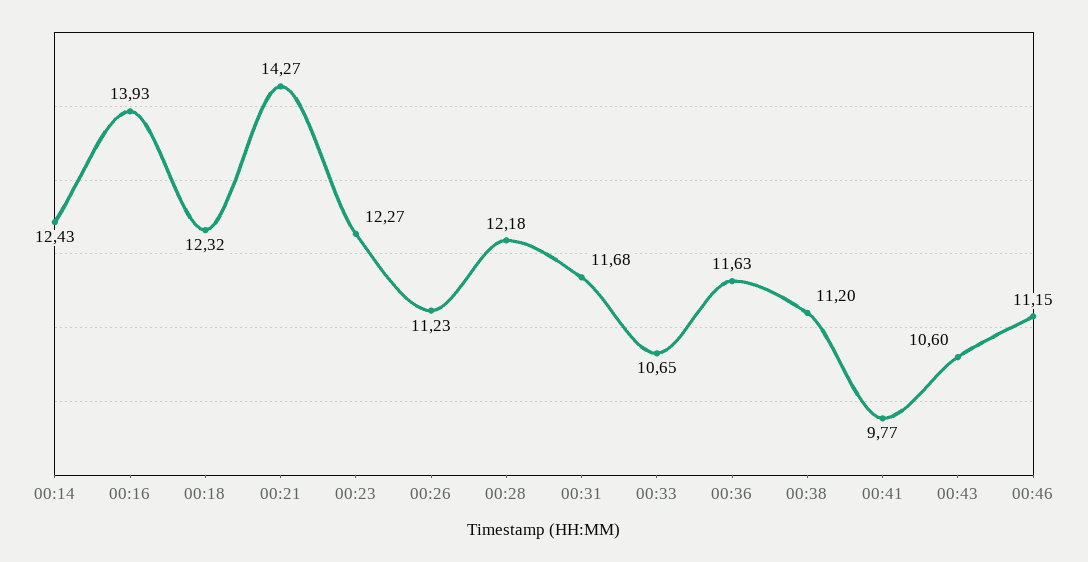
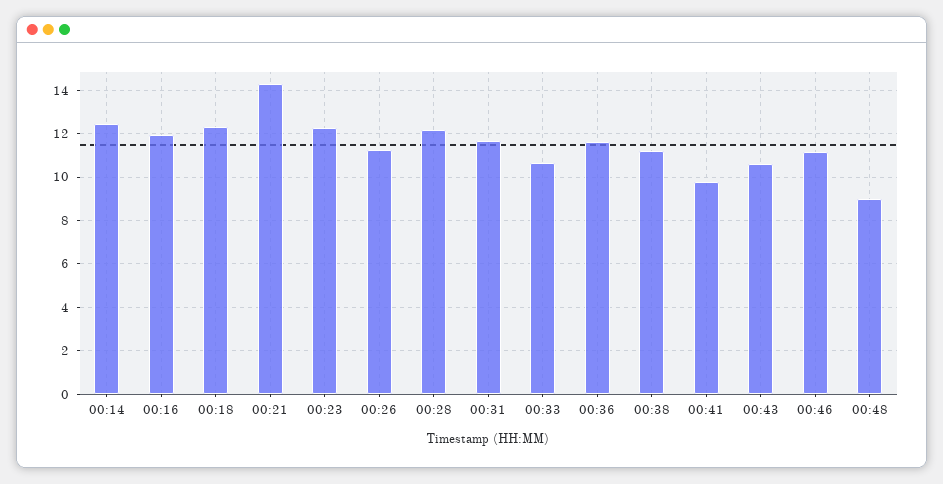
00:16: 13.93 -> 12
00:48: none -> 9

